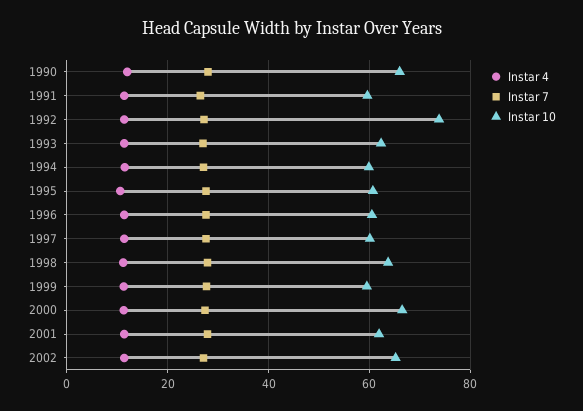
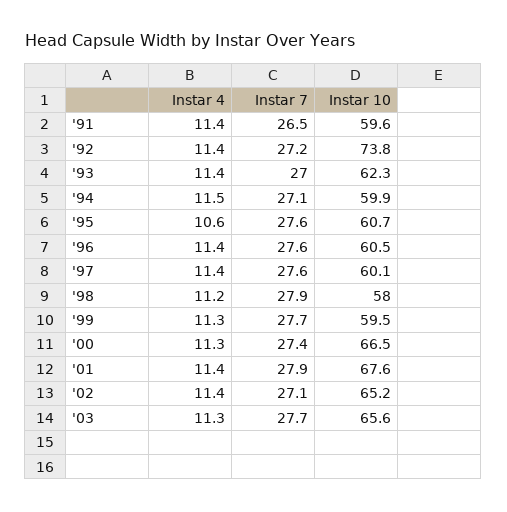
Instar 4, 1990: 12 -> none
Instar 7, 1990: 28 -> none
Instar 10, 1990: 66 -> none
Instar 10, 1998: 64 -> 58
Instar 10, 2001: 62 -> 67.6
Instar 4, '03: none -> 11.3
Instar 7, '03: none -> 27.7
Instar 10, '03: none -> 65.6

